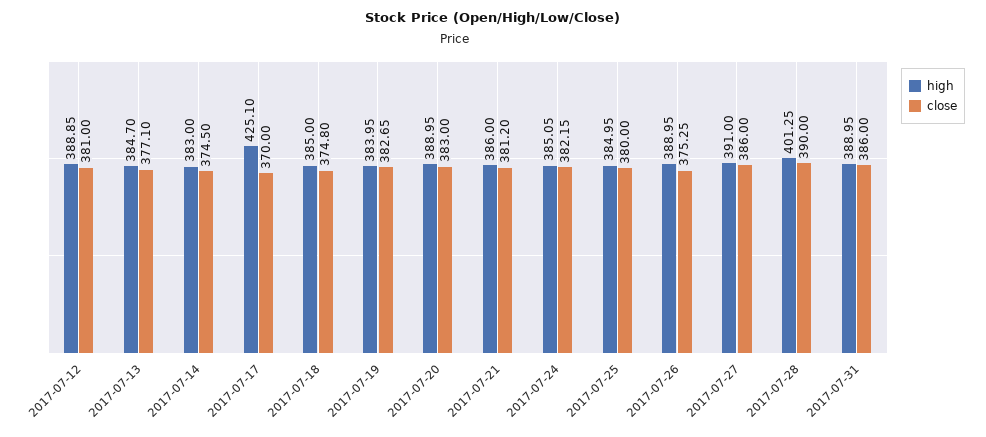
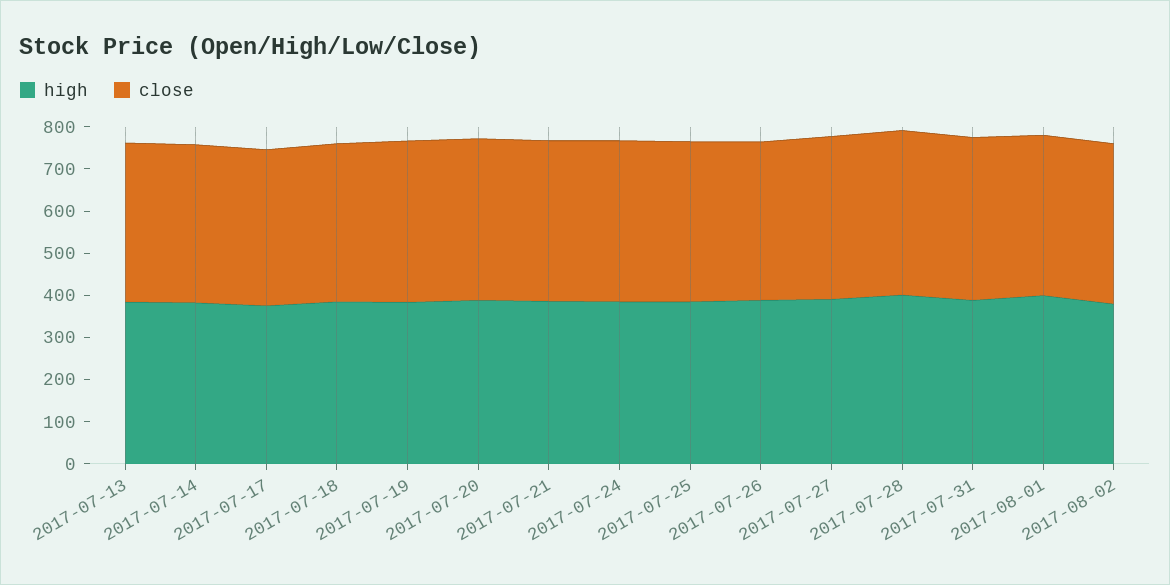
high, 2017-07-12: 388.85 -> none
close, 2017-07-12: 381 -> none
high, 2017-07-17: 425.1 -> 380
high, 2017-08-01: none -> 400
close, 2017-08-01: none -> 380
high, 2017-08-02: none -> 380
close, 2017-08-02: none -> 380

